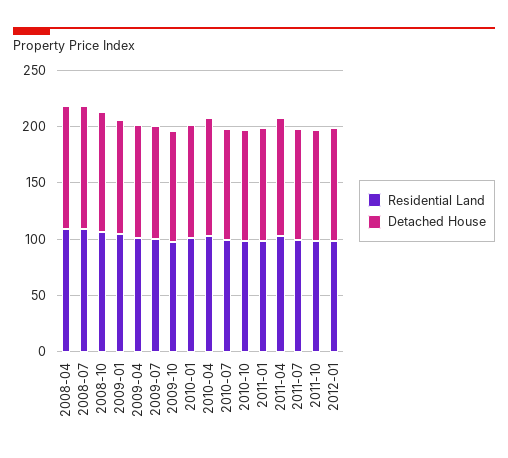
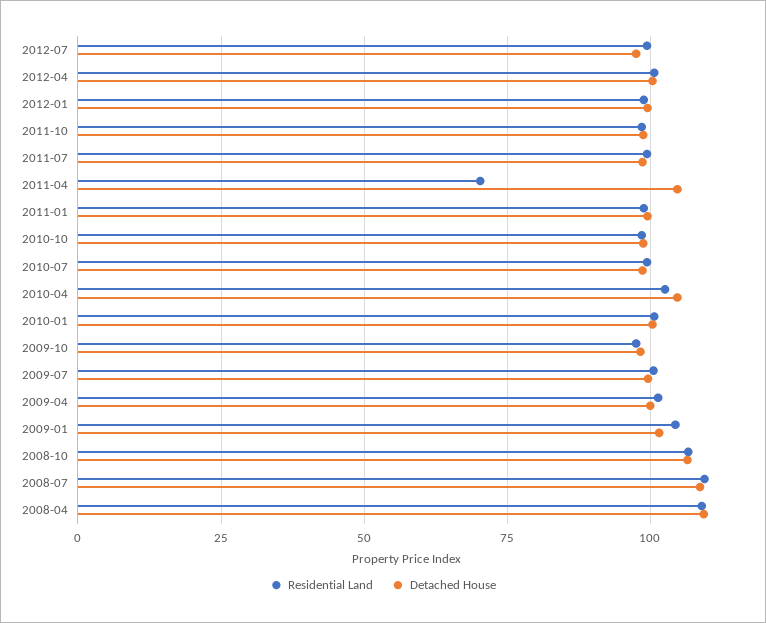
Residential Land, 2011-04: 100 -> 70
Residential Land, 2012-07: none -> 100
Detached House, 2012-07: none -> 97.5
Residential Land, 2012-04: none -> 100
Detached House, 2012-04: none -> 100

